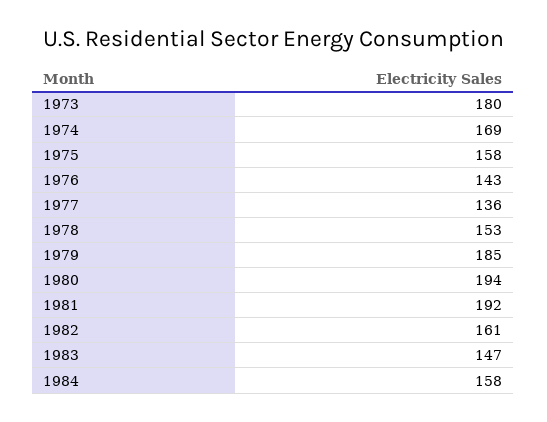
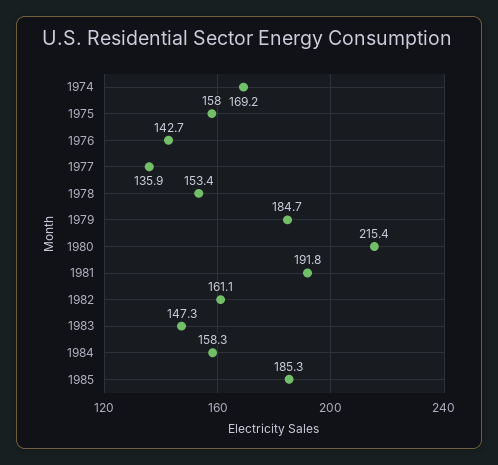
1973: 180 -> none
1980: 194 -> 215.4
1985: none -> 185.3

